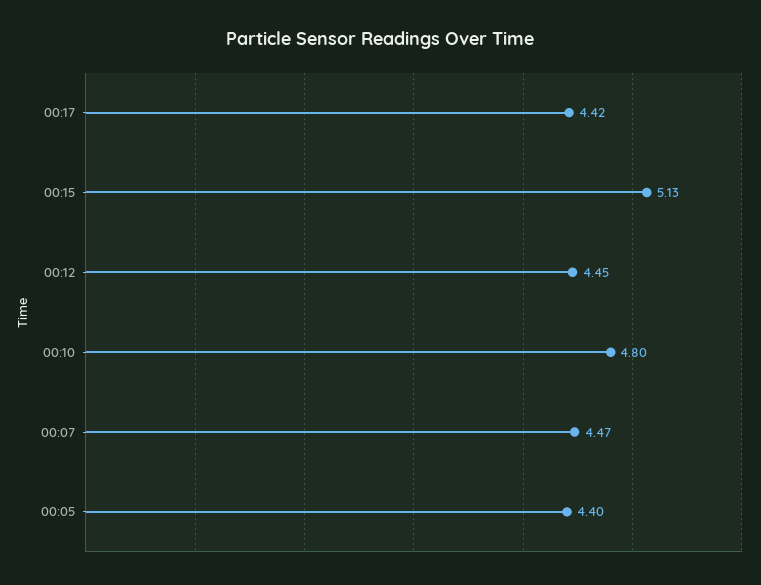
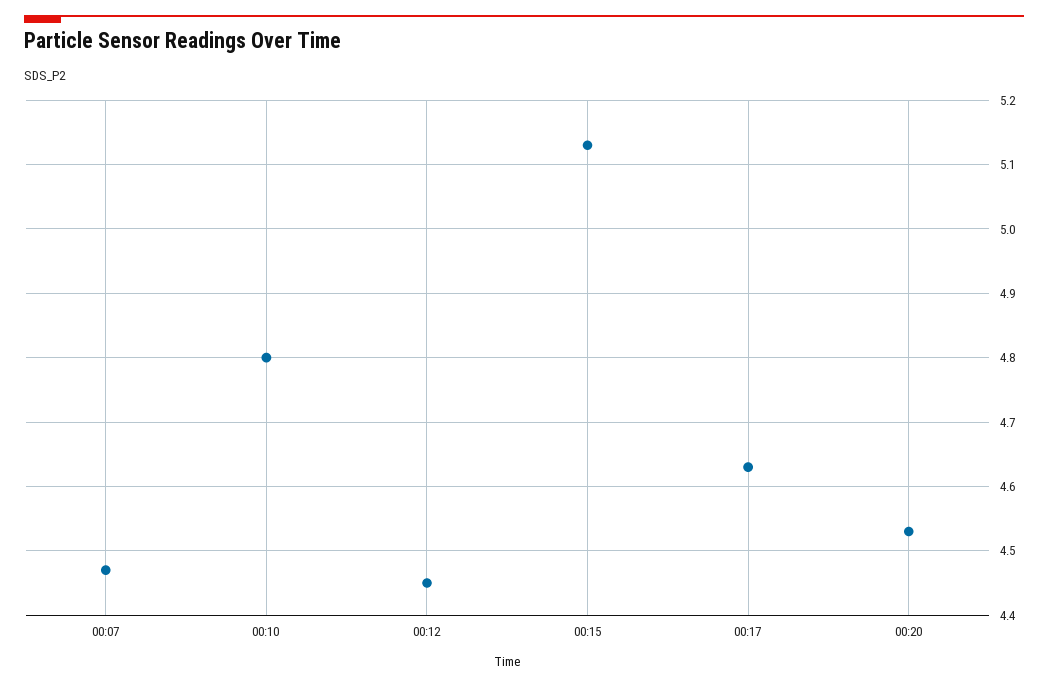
00:17: 4.42 -> 4.63
00:05: 4.4 -> none
00:20: none -> 4.53

